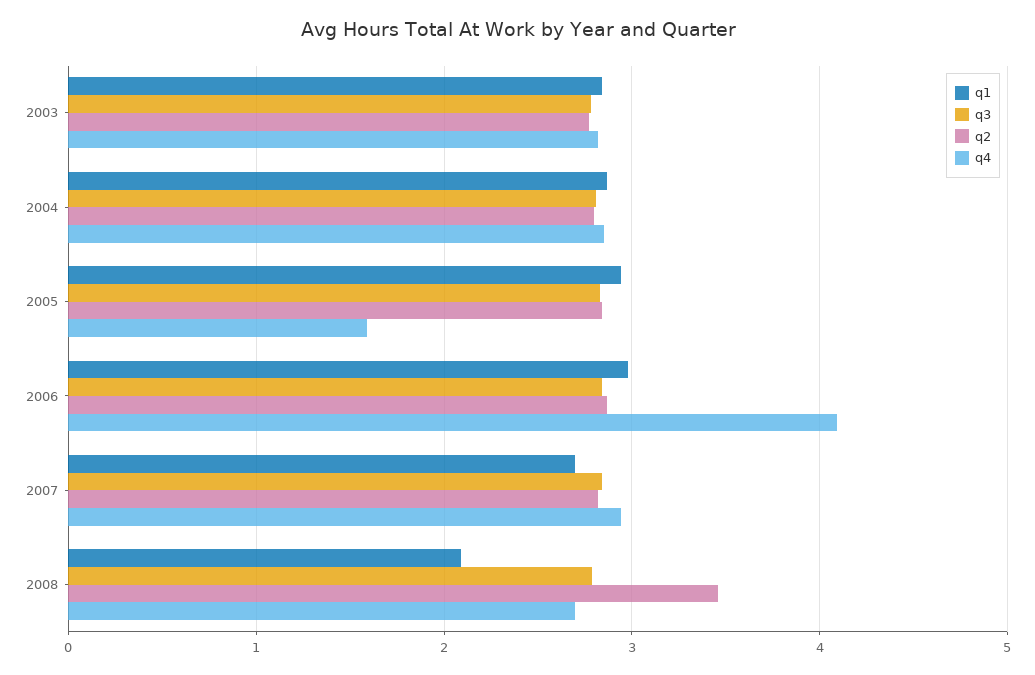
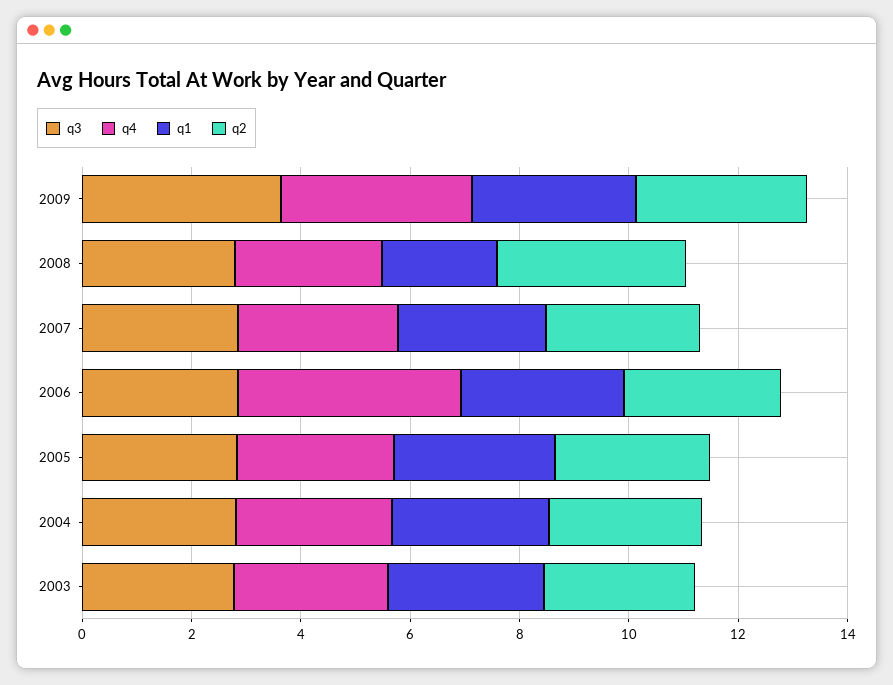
q4, 2005: 1.6 -> 3
q3, 2009: none -> 3.5
q4, 2009: none -> 3.5
q1, 2009: none -> 3
q2, 2009: none -> 3

